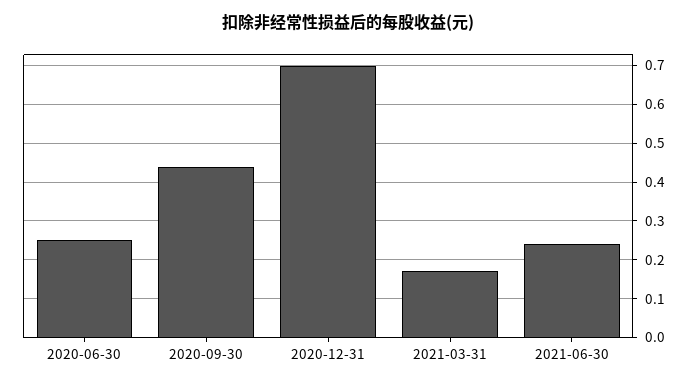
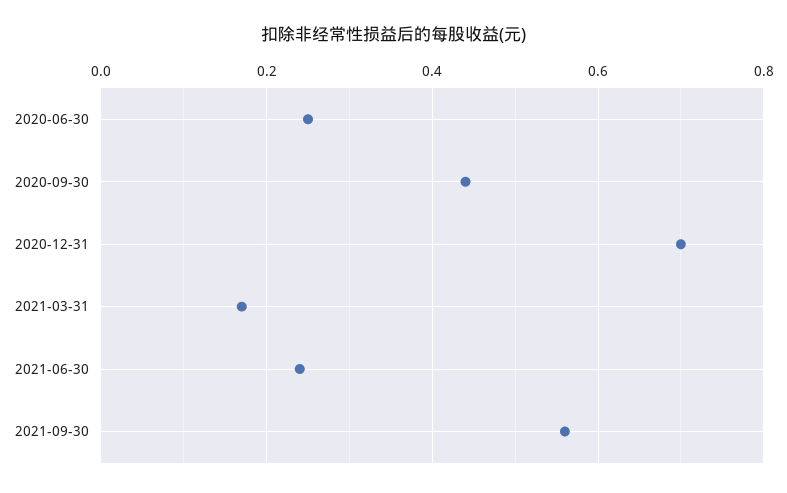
2021-09-30: none -> 0.55

